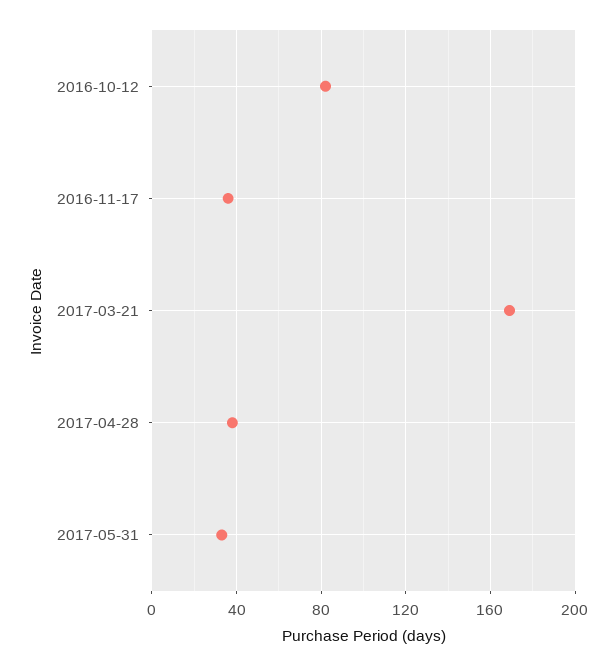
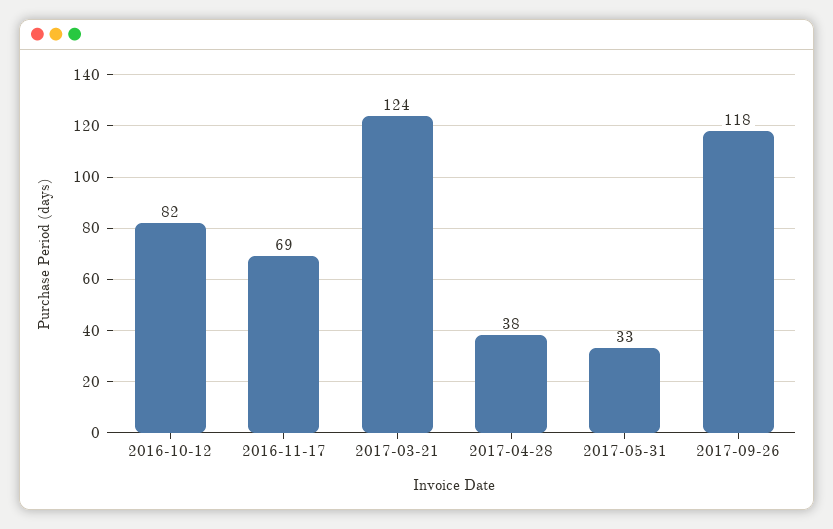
2016-11-17: 35 -> 69
2017-03-21: 170 -> 124
2017-09-26: none -> 118

